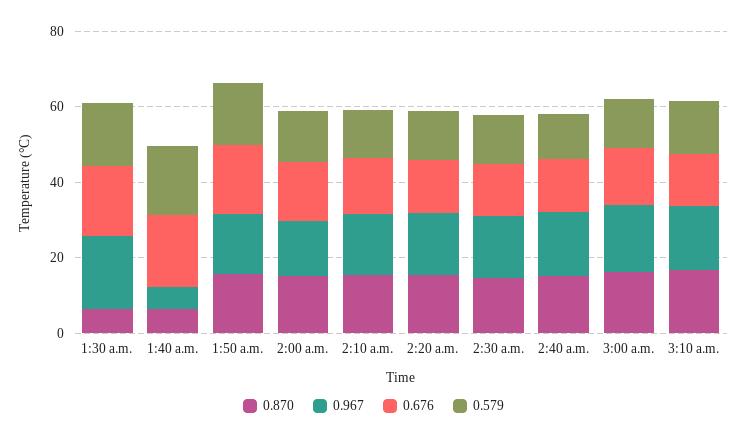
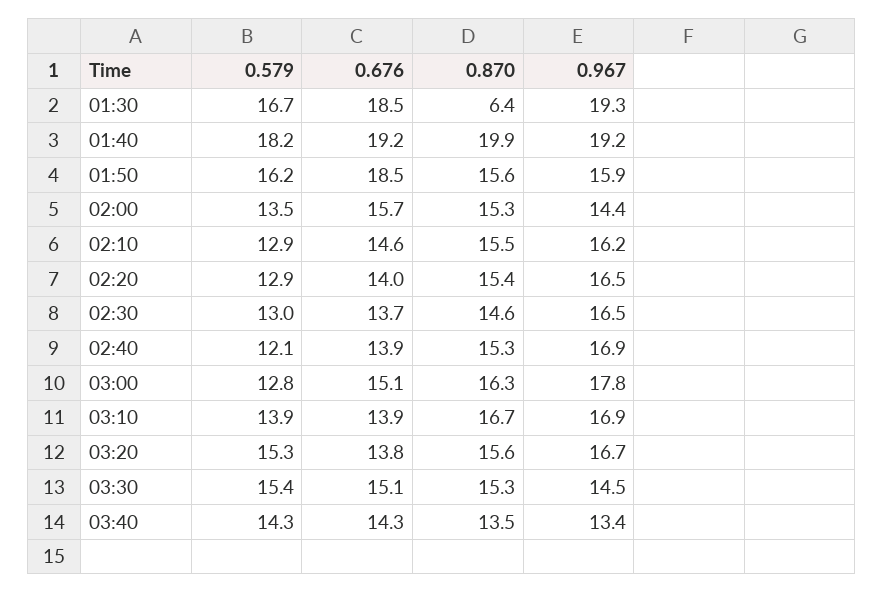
0.870, 1:40 a.m.: 5 -> 19.9
0.967, 1:40 a.m.: 5 -> 19.2
0.579, 03:20: none -> 15.3
0.676, 03:20: none -> 13.8
0.870, 03:20: none -> 15.6
0.967, 03:20: none -> 16.7
0.579, 03:30: none -> 15.4
0.676, 03:30: none -> 15.1
0.870, 03:30: none -> 15.3
0.967, 03:30: none -> 14.5
0.579, 03:40: none -> 14.3
0.676, 03:40: none -> 14.3
0.870, 03:40: none -> 13.5
0.967, 03:40: none -> 13.4

